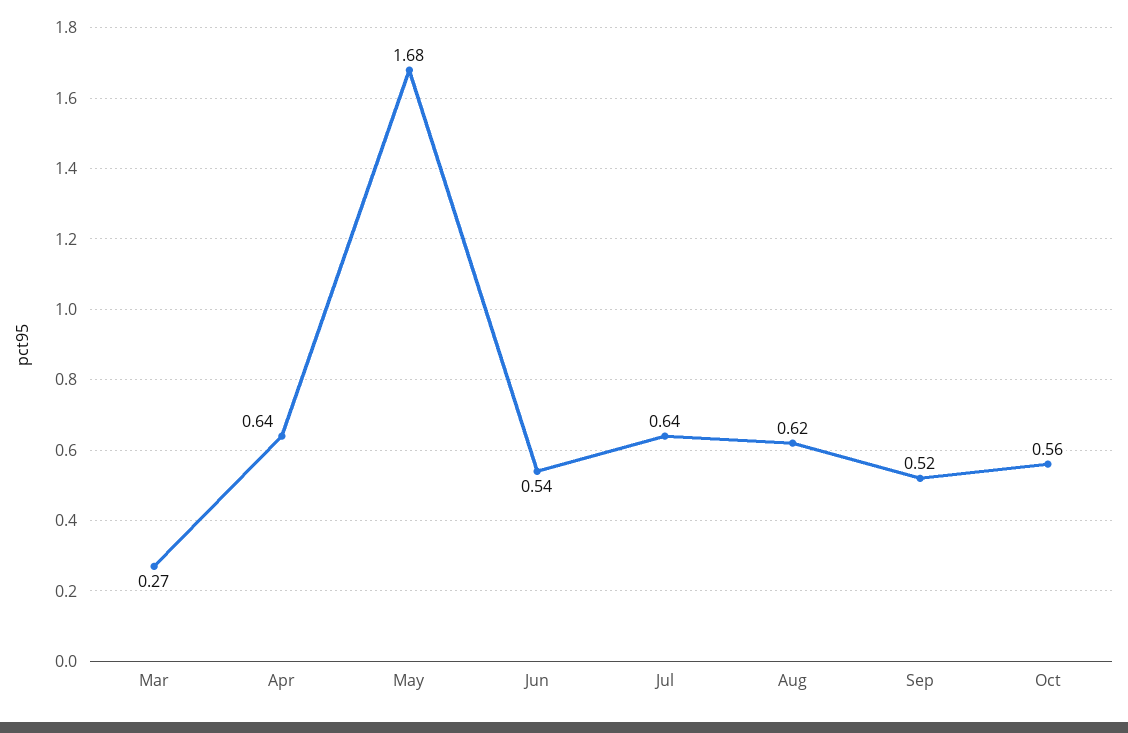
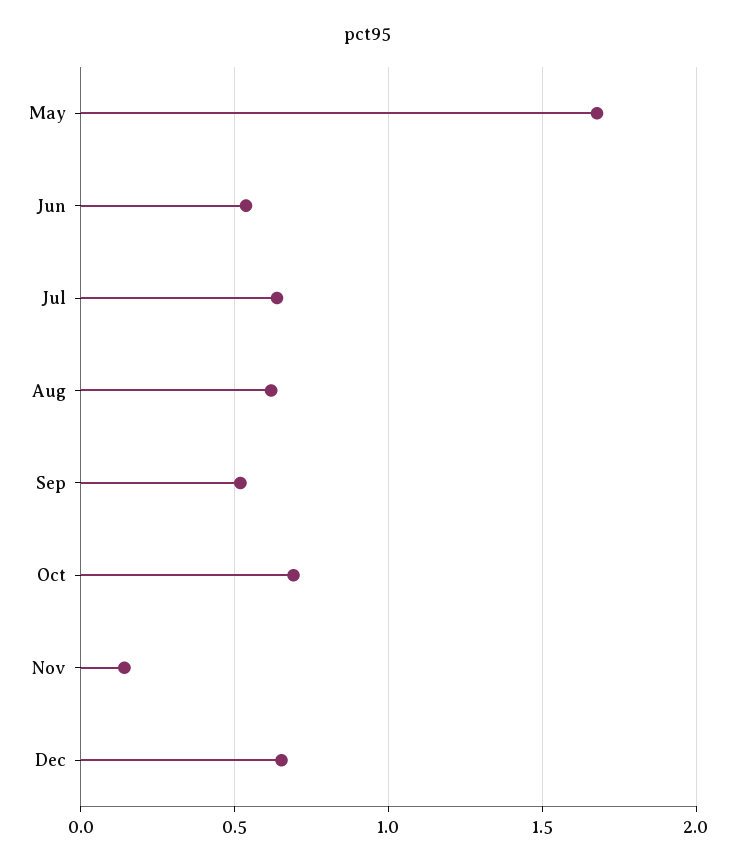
Mar: 0.27 -> none
Apr: 0.64 -> none
Oct: 0.56 -> 0.7
Nov: none -> 0.15
Dec: none -> 0.65

